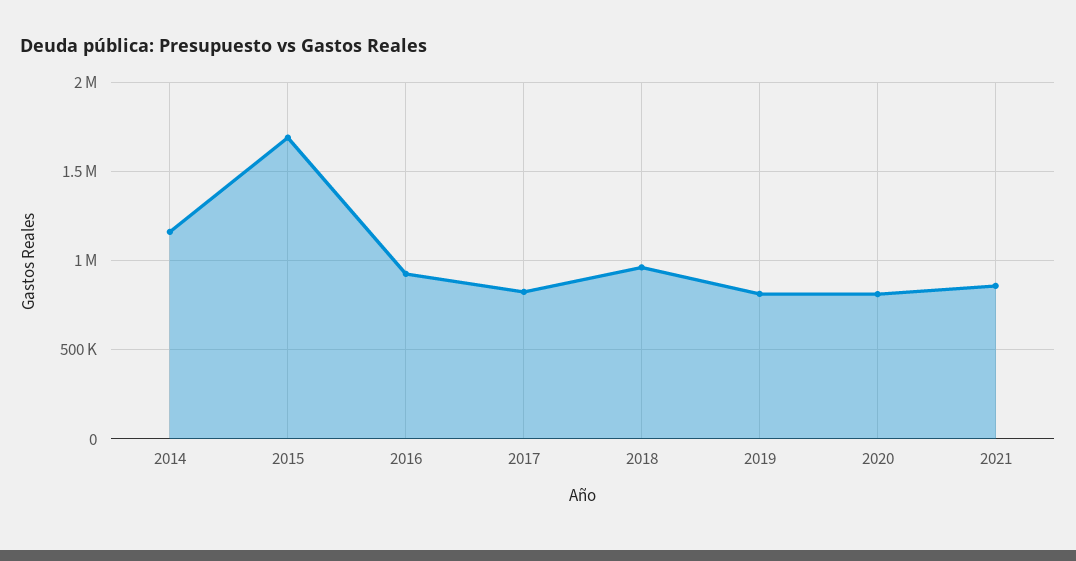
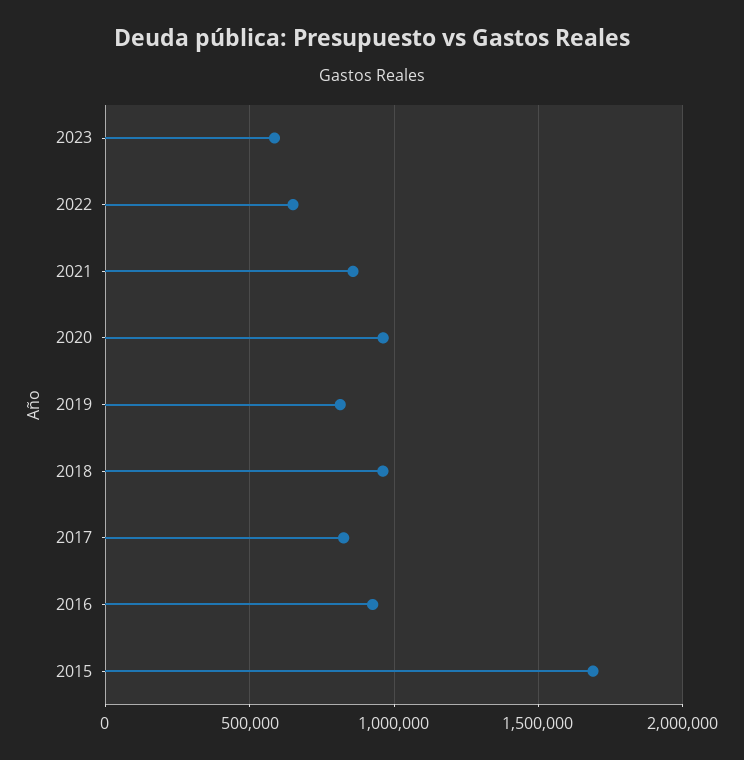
2014: 1150000 -> none
2020: 800000 -> 950000
2023: none -> 600000
2022: none -> 650000

